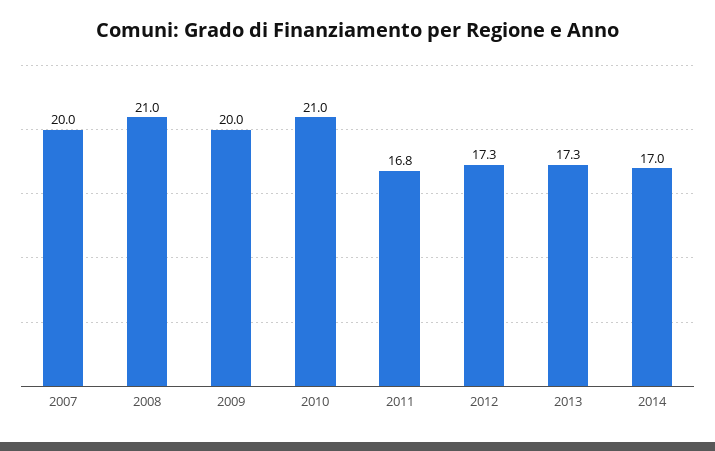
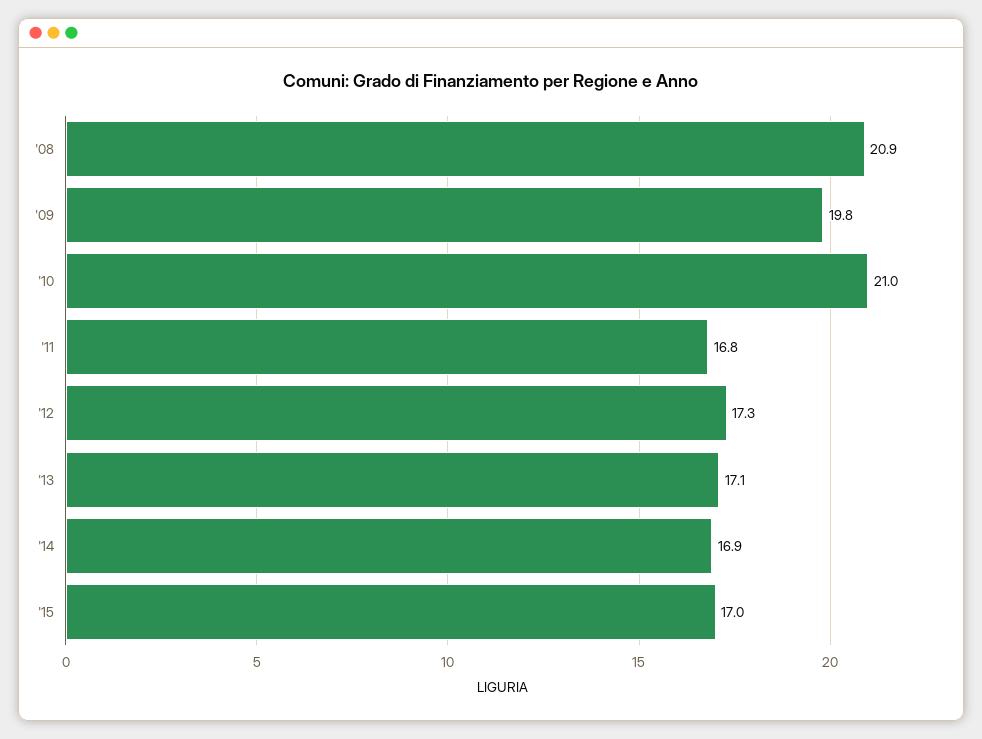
2007: 20 -> none
2008: 21 -> 20.9
2009: 20 -> 19.8
2013: 17.3 -> 17.1
2014: 17 -> 16.9
'15: none -> 17

